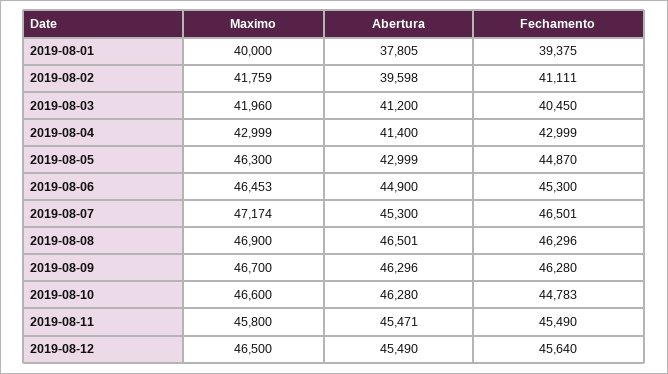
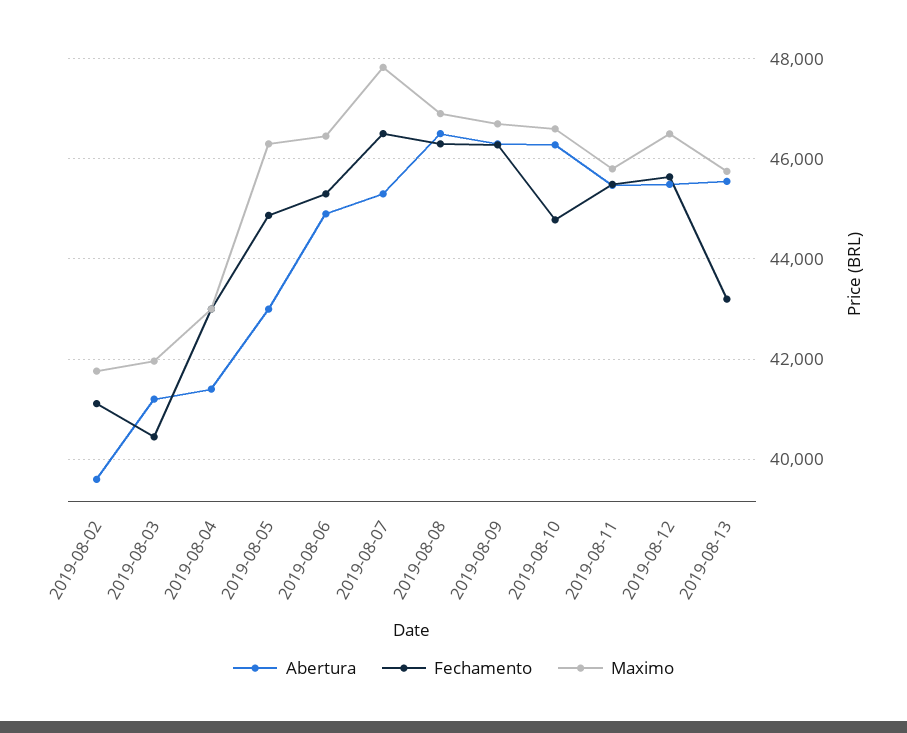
Maximo, 2019-08-01: 40000 -> none
Abertura, 2019-08-01: 37805 -> none
Fechamento, 2019-08-01: 39375 -> none
Maximo, 2019-08-07: 47174 -> 47800
Abertura, 2019-08-13: none -> 45600
Fechamento, 2019-08-13: none -> 43200
Maximo, 2019-08-13: none -> 45800

